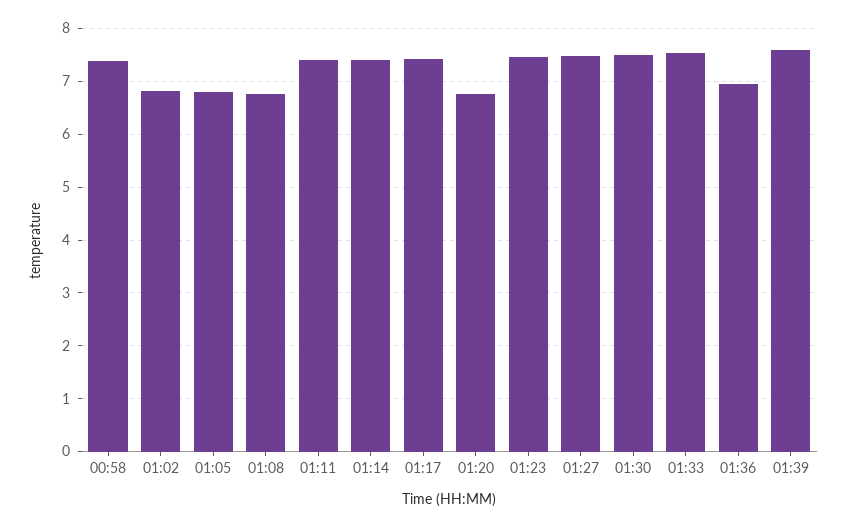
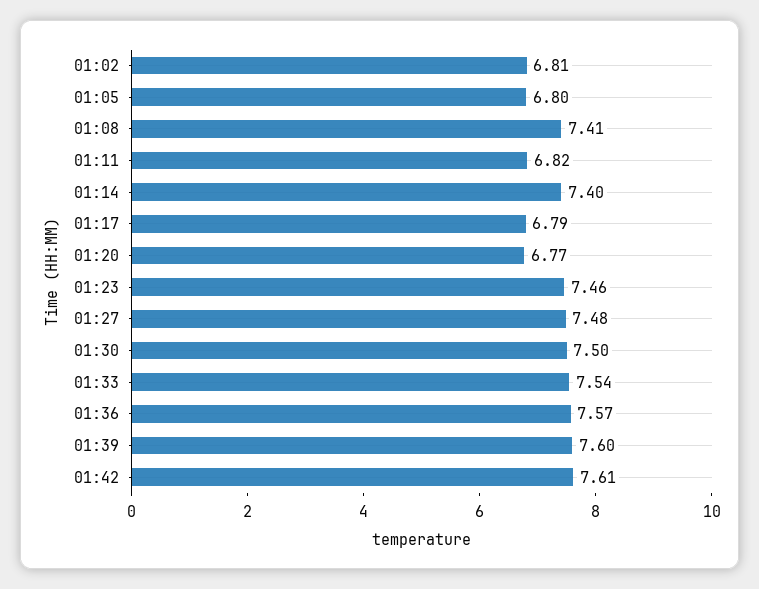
00:58: 7.4 -> none
01:08: 6.8 -> 7.41
01:11: 7.4 -> 6.82
01:17: 7.4 -> 6.79
01:36: 7 -> 7.57
01:42: none -> 7.61

